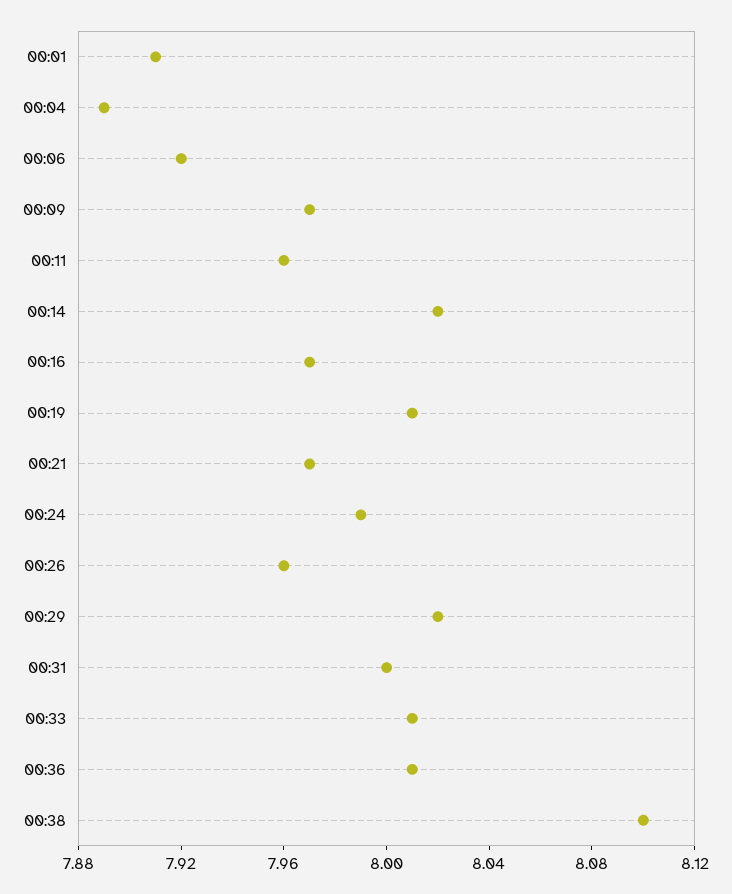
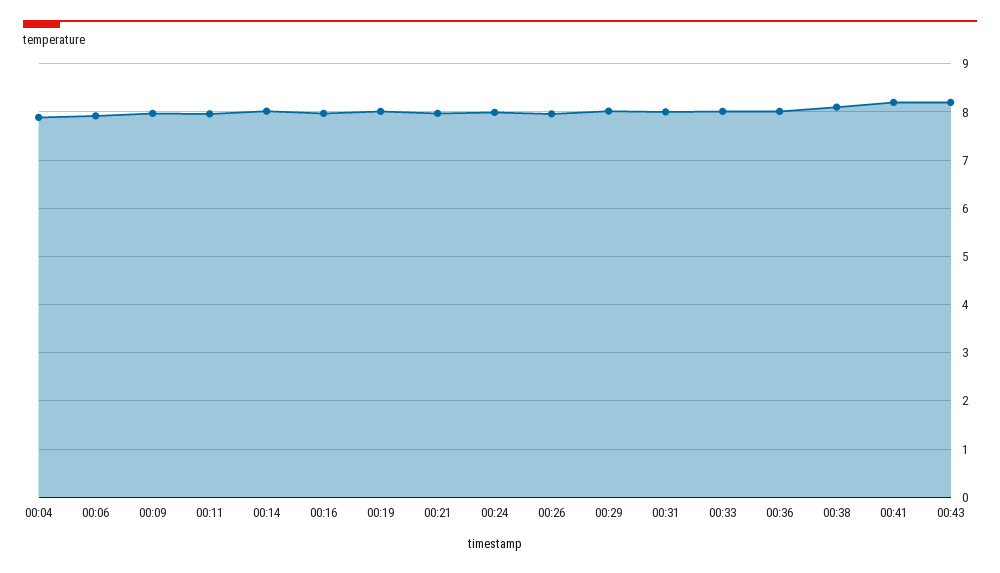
00:01: 7.91 -> none
00:41: none -> 8.2
00:43: none -> 8.2

